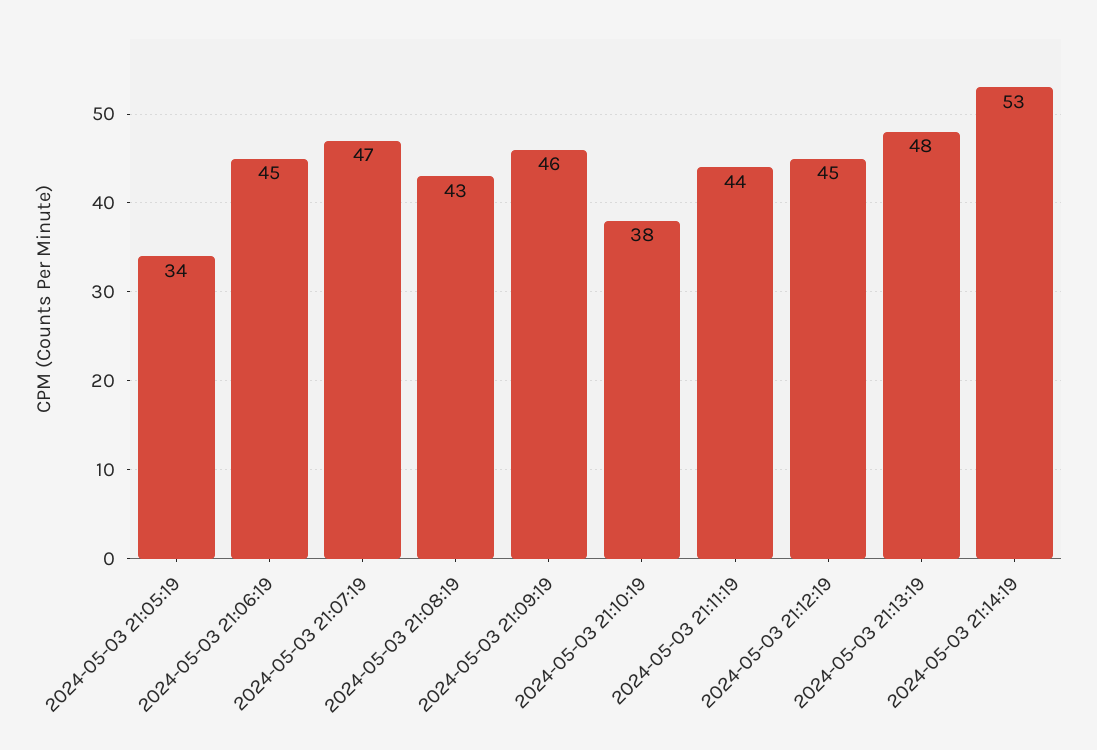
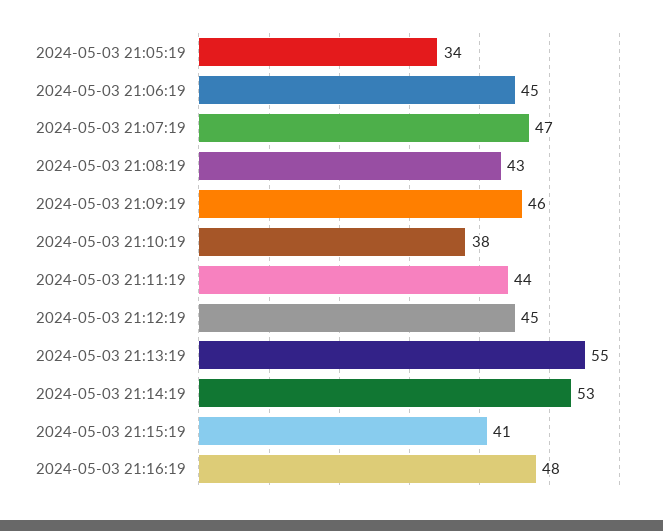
2024-05-03 21:13:19: 48 -> 55
2024-05-03 21:15:19: none -> 41
2024-05-03 21:16:19: none -> 48

